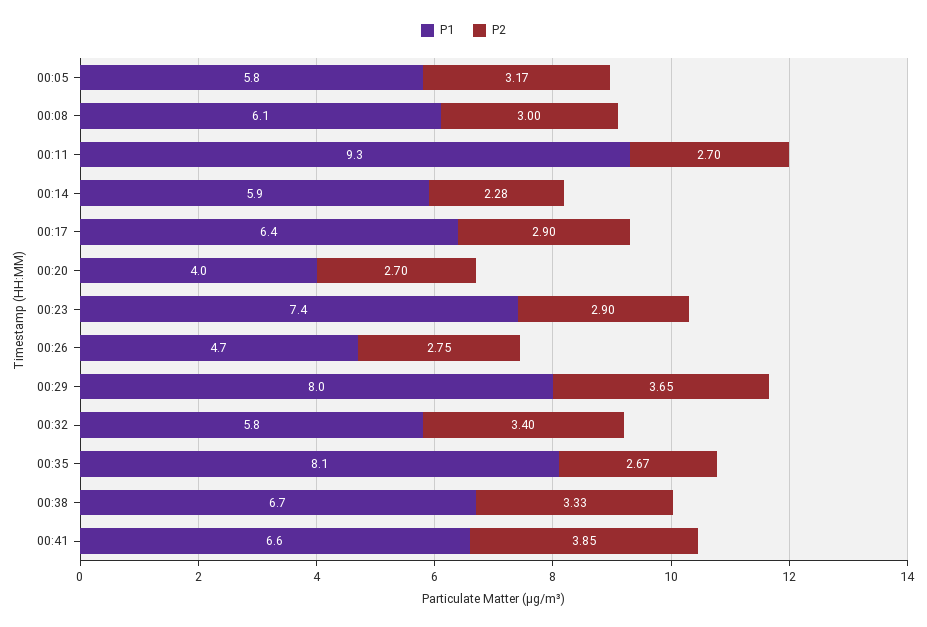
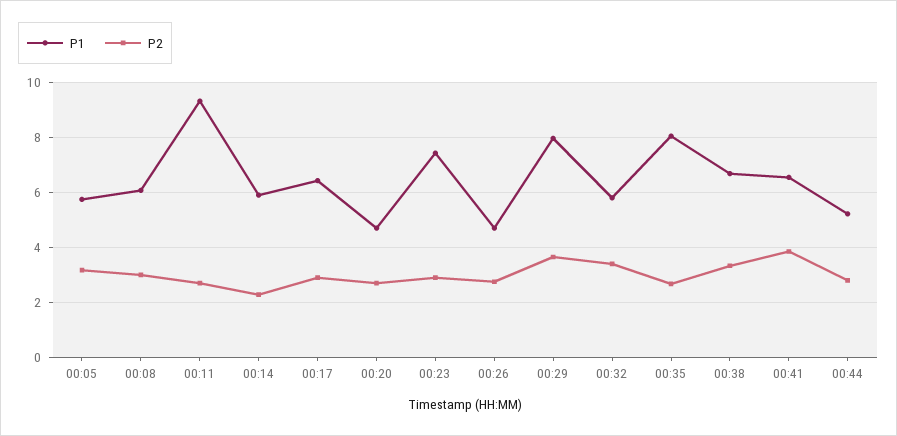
P1, 00:20: 4 -> 4.75
P1, 00:44: none -> 5.25
P2, 00:44: none -> 2.75

